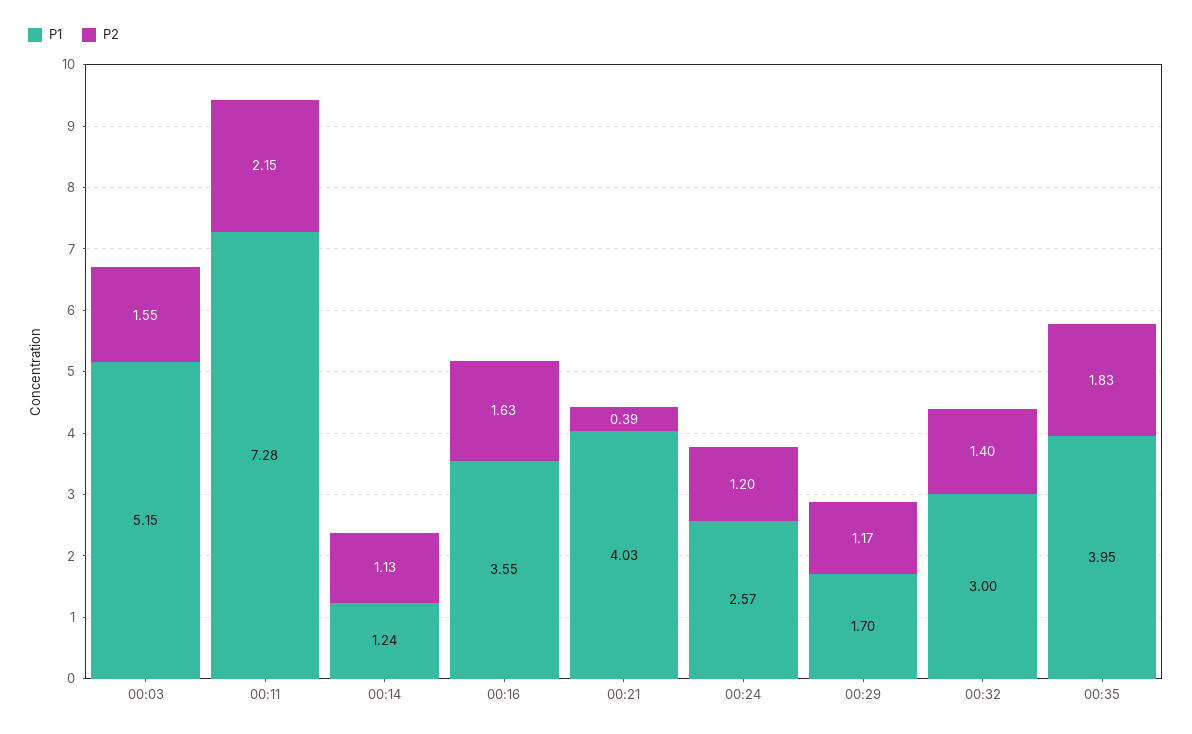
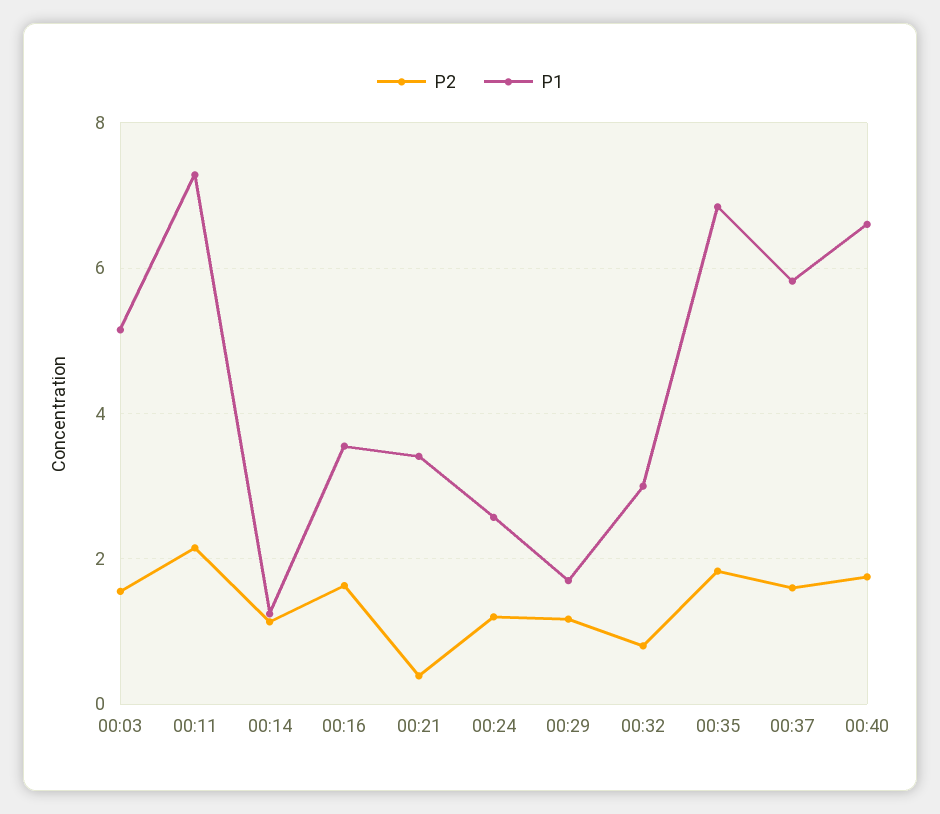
P1, 00:21: 4.03 -> 3.4
P2, 00:32: 1.4 -> 0.8
P1, 00:35: 3.95 -> 6.8
P2, 00:37: none -> 1.6
P1, 00:37: none -> 5.8
P2, 00:40: none -> 1.8
P1, 00:40: none -> 6.6

